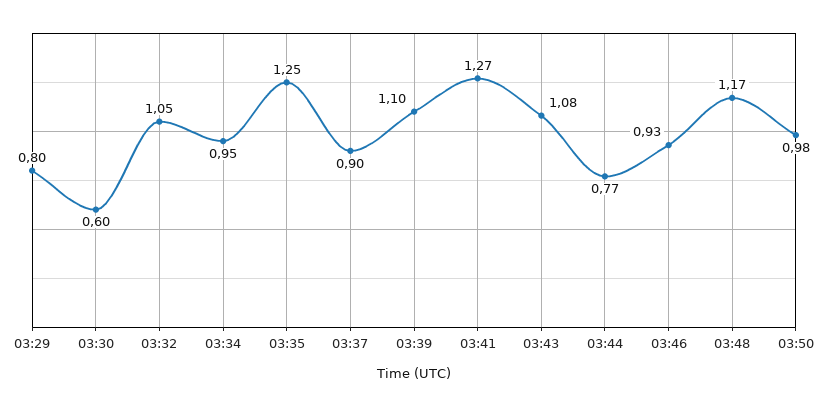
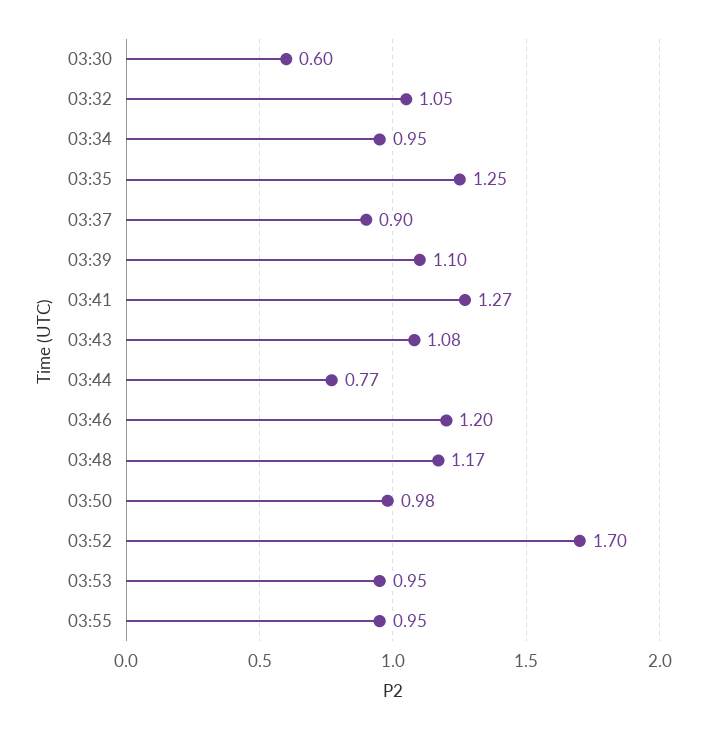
03:29: 0.8 -> none
03:46: 0.93 -> 1.2
03:52: none -> 1.7
03:53: none -> 0.95
03:55: none -> 0.95

